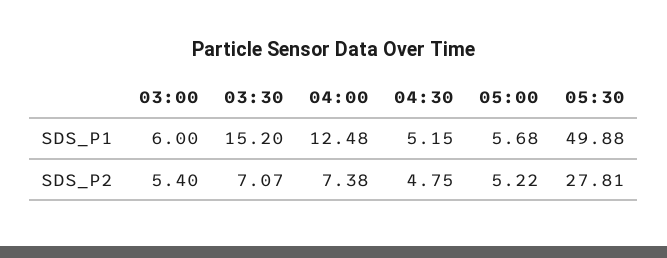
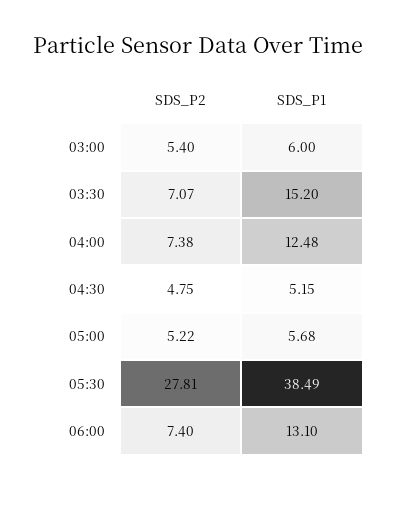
05:30, SDS_P1: 49.88 -> 38.49
06:00, SDS_P2: none -> 7.4
06:00, SDS_P1: none -> 13.1

